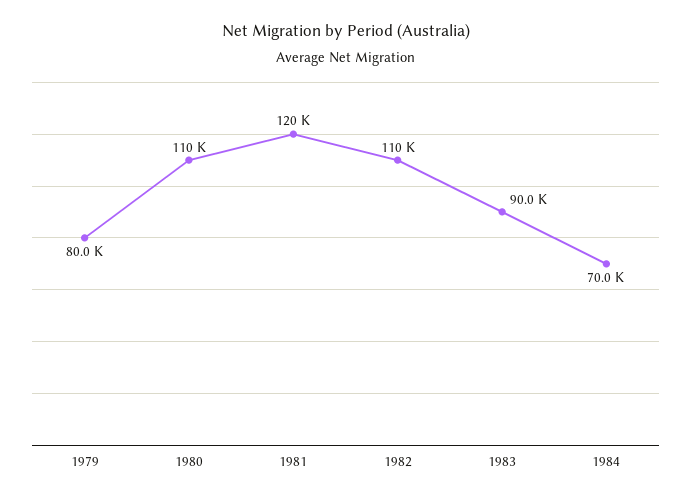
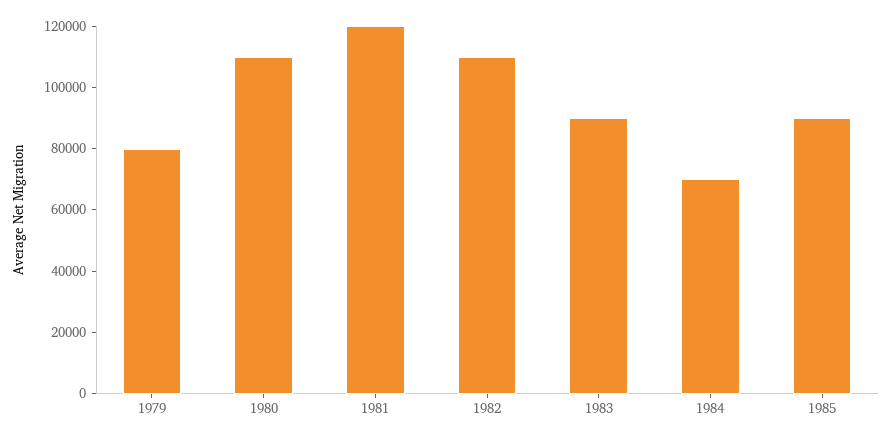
1985: none -> 90000

